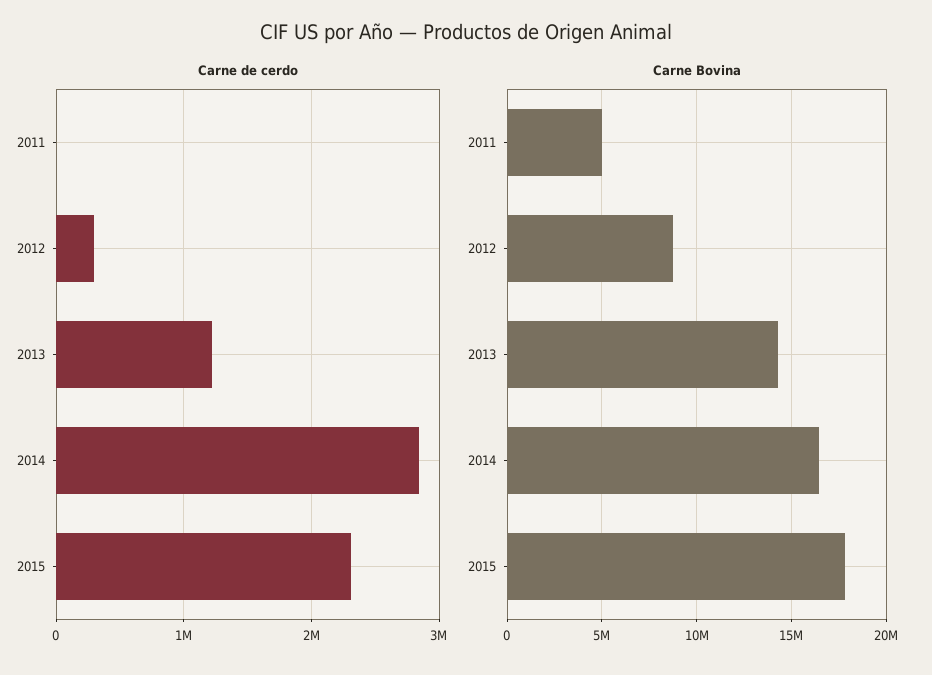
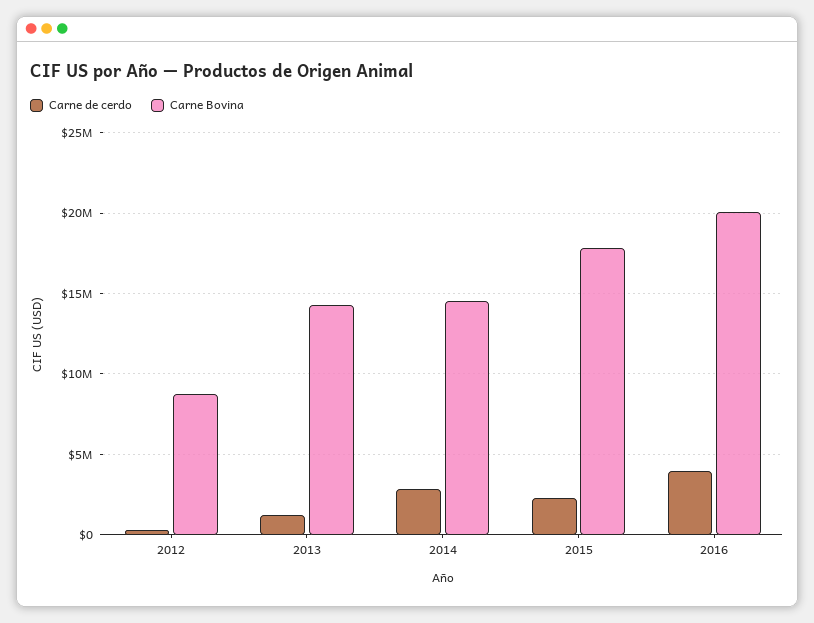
Carne de cerdo, 2011: 0 -> none
Carne Bovina, 2011: 5000000 -> none
Carne Bovina, 2014: 16500000 -> 14500000
Carne de cerdo, 2016: none -> 4000000
Carne Bovina, 2016: none -> 20000000

